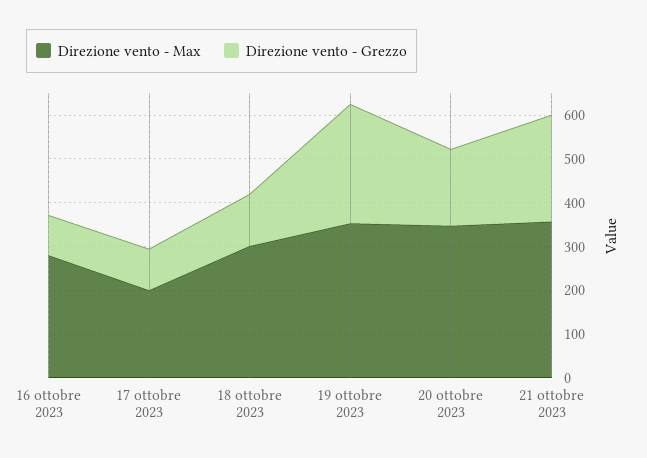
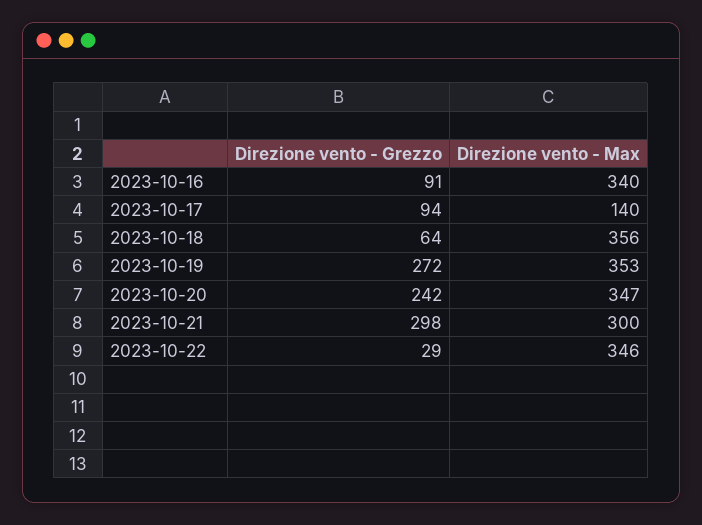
Direzione vento - Max, 16 ottobre 2023: 280 -> 340
Direzione vento - Max, 17 ottobre 2023: 200 -> 140
Direzione vento - Max, 18 ottobre 2023: 300 -> 356
Direzione vento - Grezzo, 18 ottobre 2023: 120 -> 64
Direzione vento - Grezzo, 20 ottobre 2023: 180 -> 242
Direzione vento - Max, 21 ottobre 2023: 360 -> 300
Direzione vento - Grezzo, 21 ottobre 2023: 240 -> 298
Direzione vento - Grezzo, 2023-10-22: none -> 29
Direzione vento - Max, 2023-10-22: none -> 346

